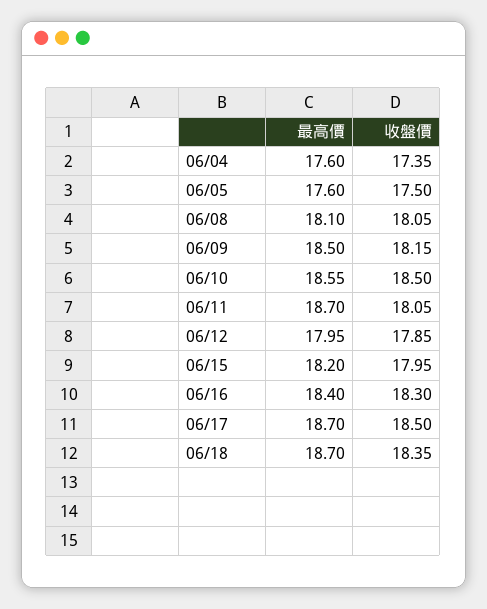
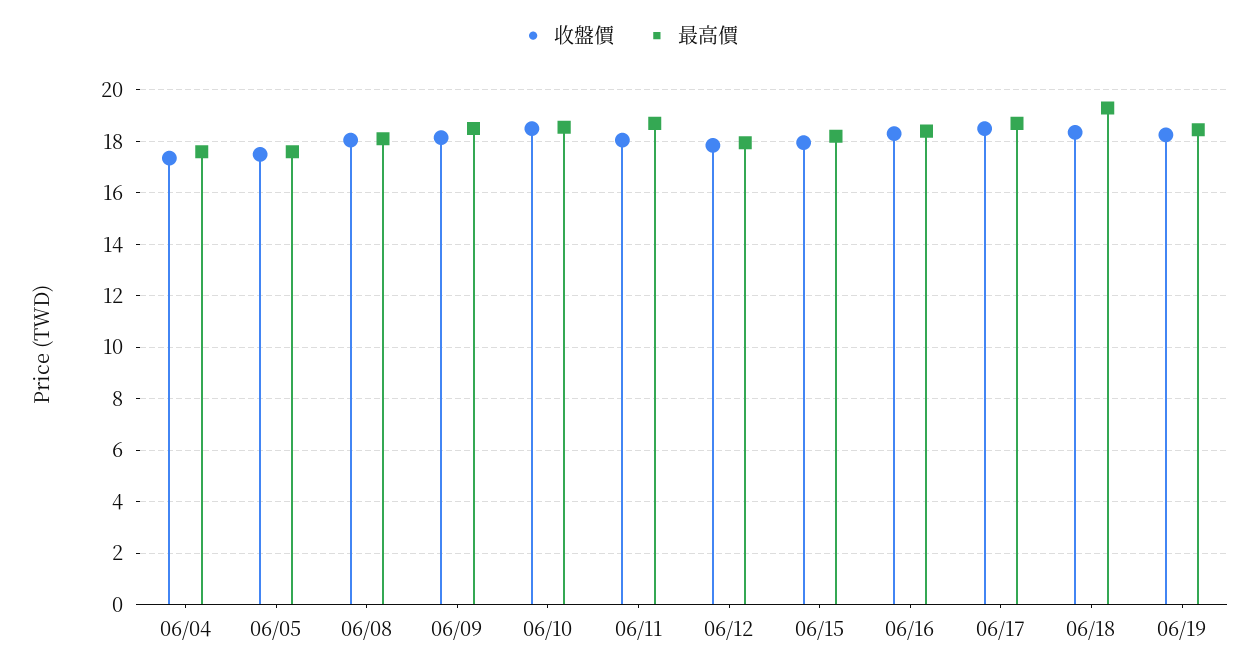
最高價, 06/18: 18.7 -> 19.25
收盤價, 06/19: none -> 18.25
最高價, 06/19: none -> 18.5

